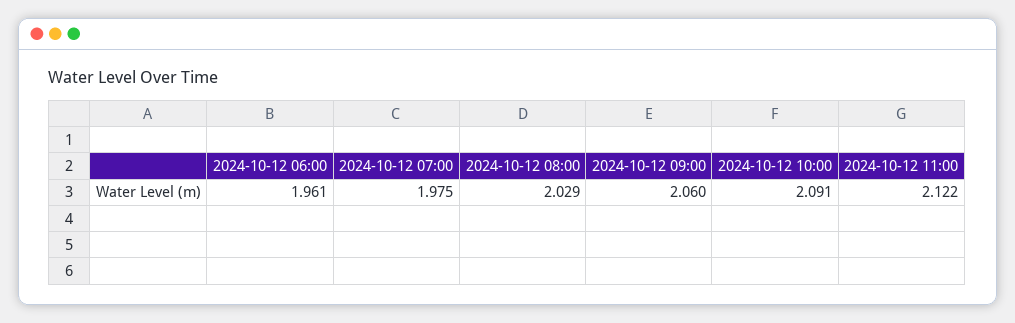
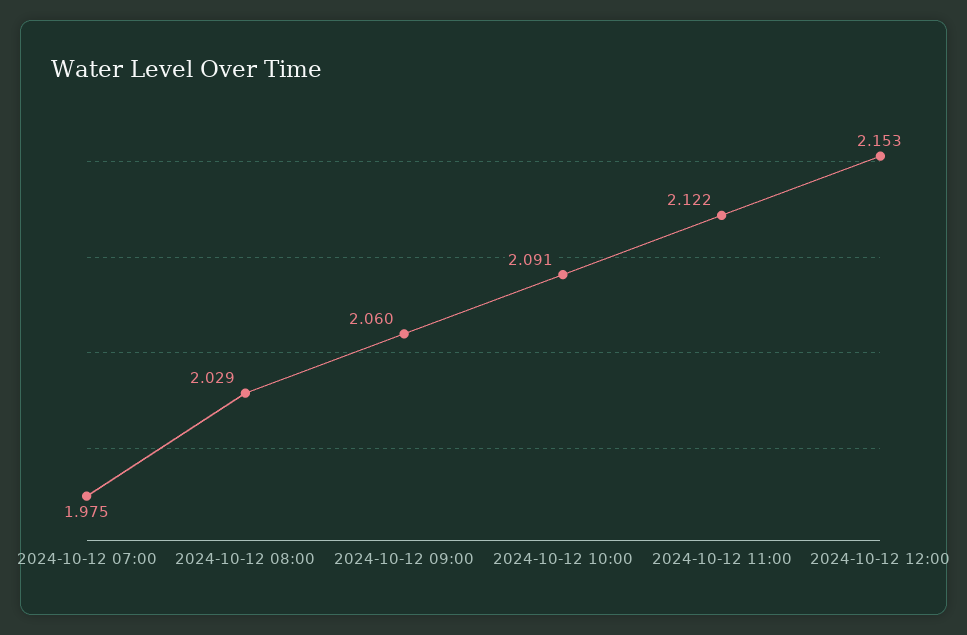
2024-10-12 06:00: 1.961 -> none
2024-10-12 12:00: none -> 2.153

